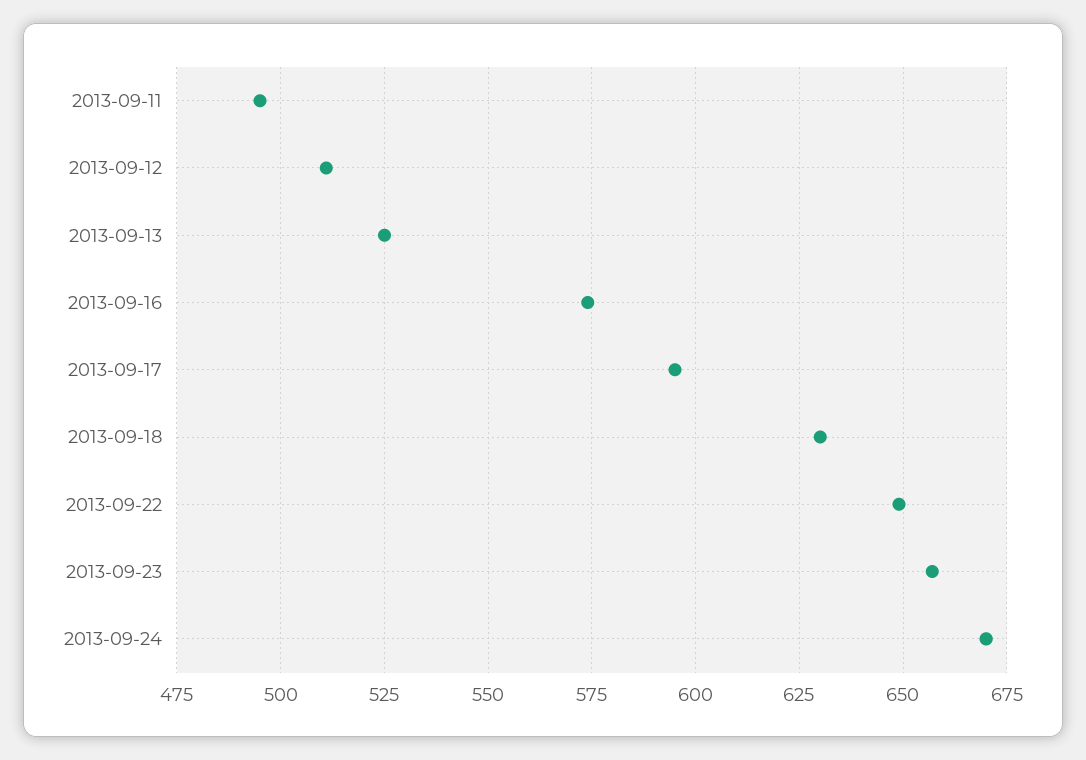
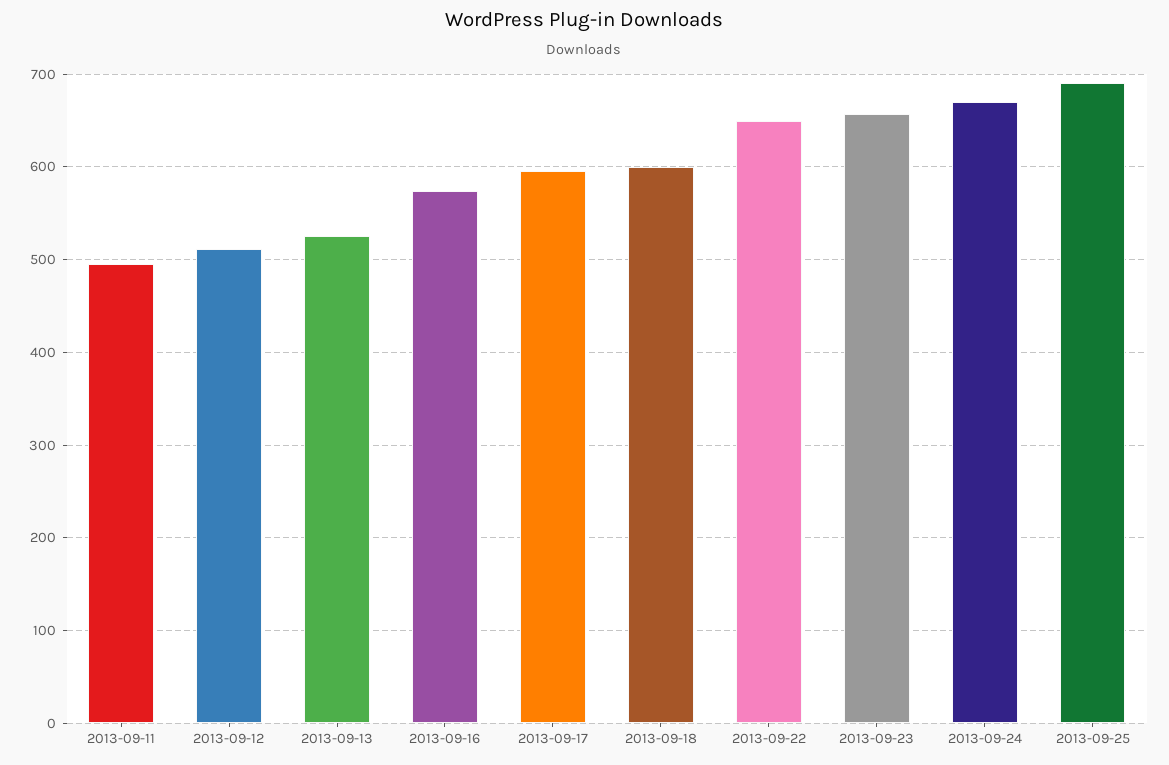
2013-09-18: 630 -> 600
2013-09-25: none -> 690

